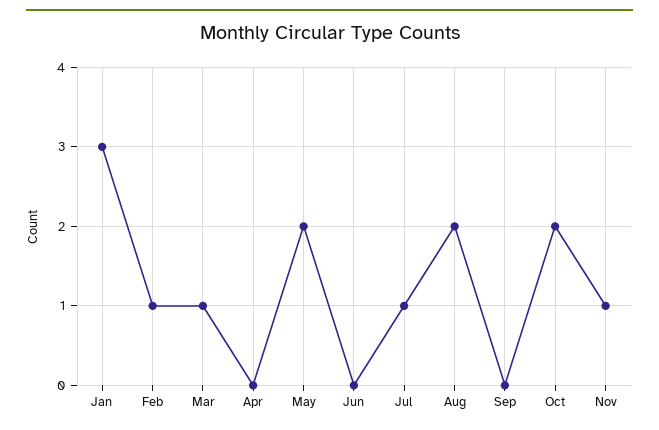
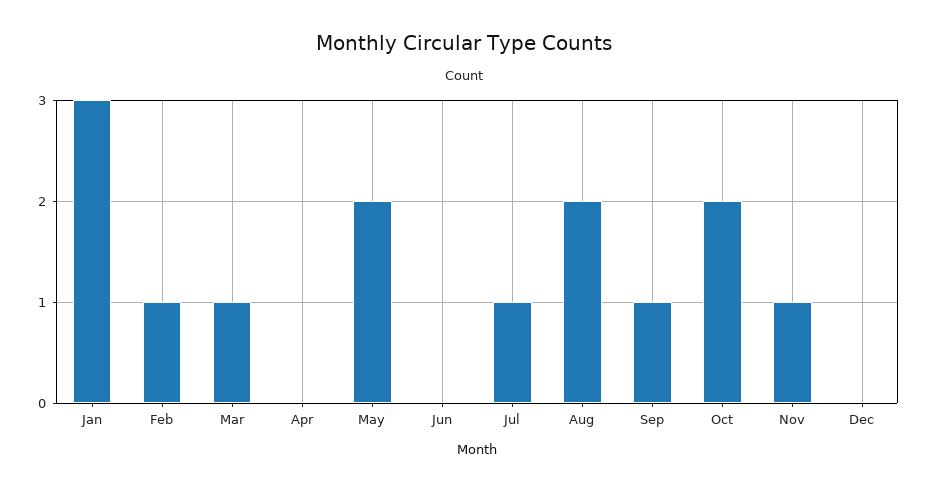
Sep: 0 -> 1
Dec: none -> 0

